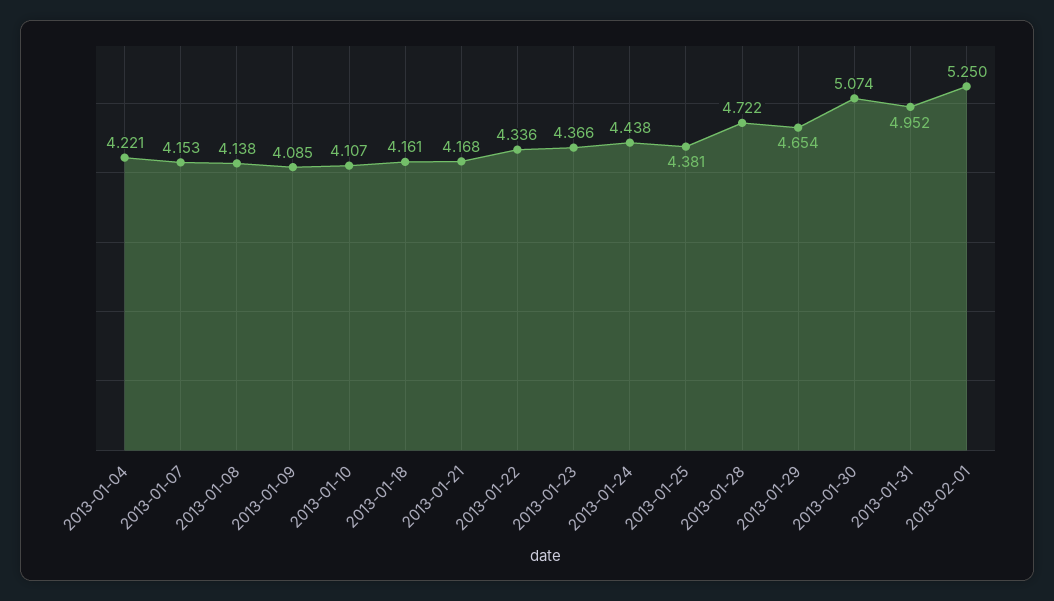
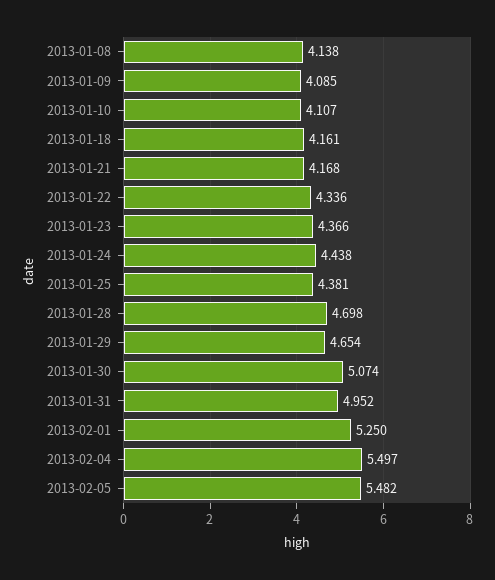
2013-01-04: 4.221 -> none
2013-01-07: 4.153 -> none
2013-01-28: 4.722 -> 4.698
2013-02-04: none -> 5.497
2013-02-05: none -> 5.482

